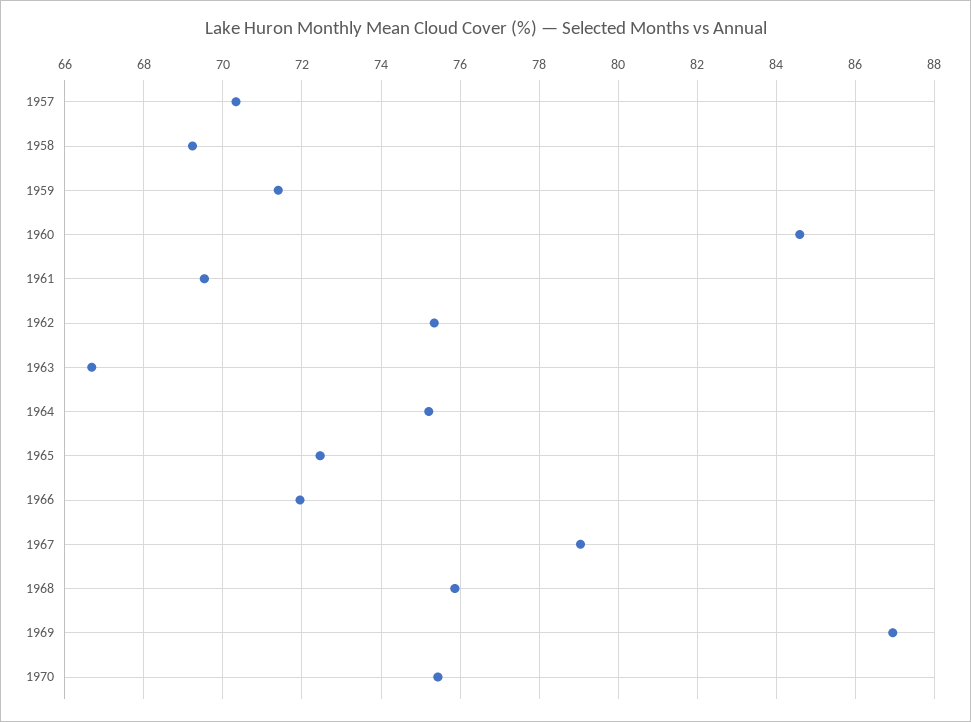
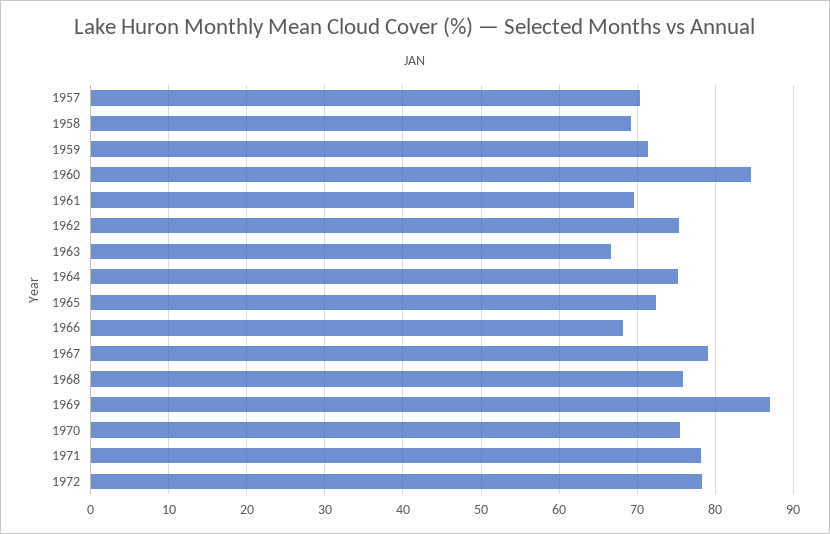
1966: 72 -> 68
1971: none -> 78
1972: none -> 78

